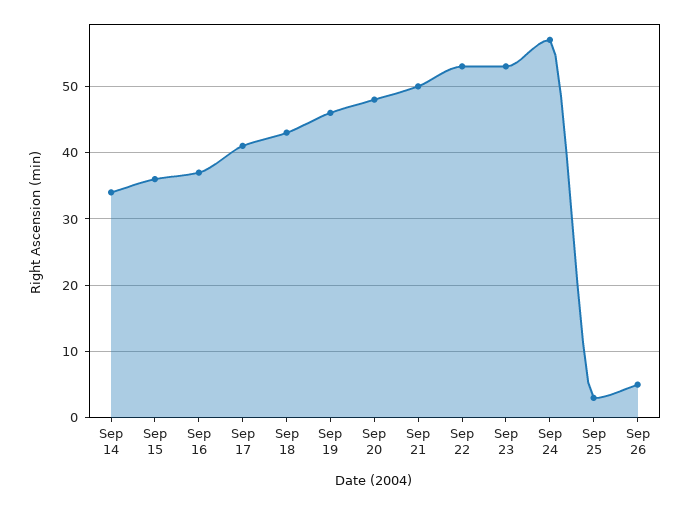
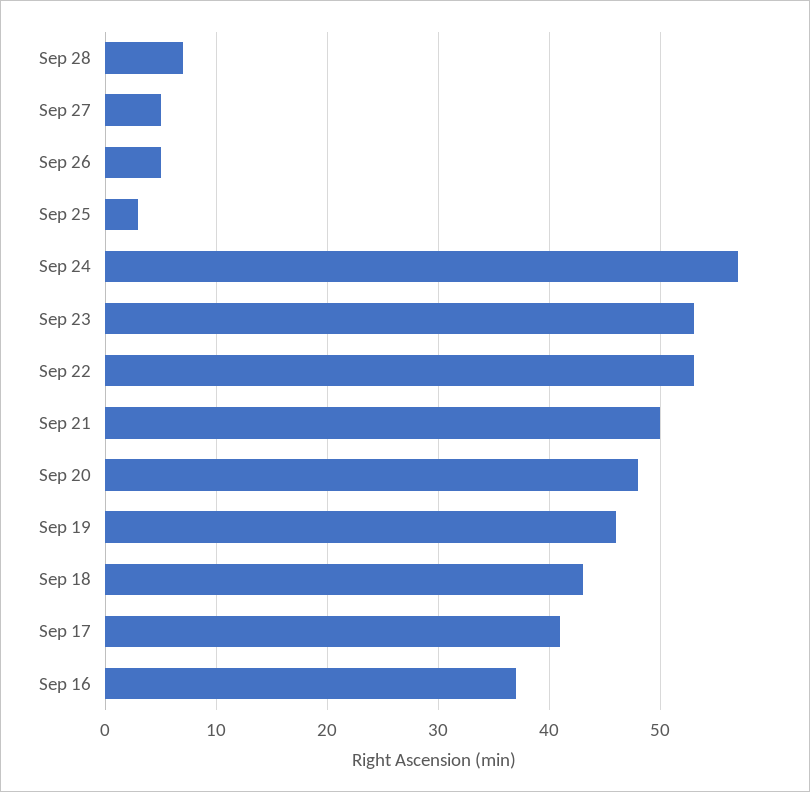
Sep 14: 34 -> none
Sep 15: 36 -> none
Sep 28: none -> 7
Sep 27: none -> 5

